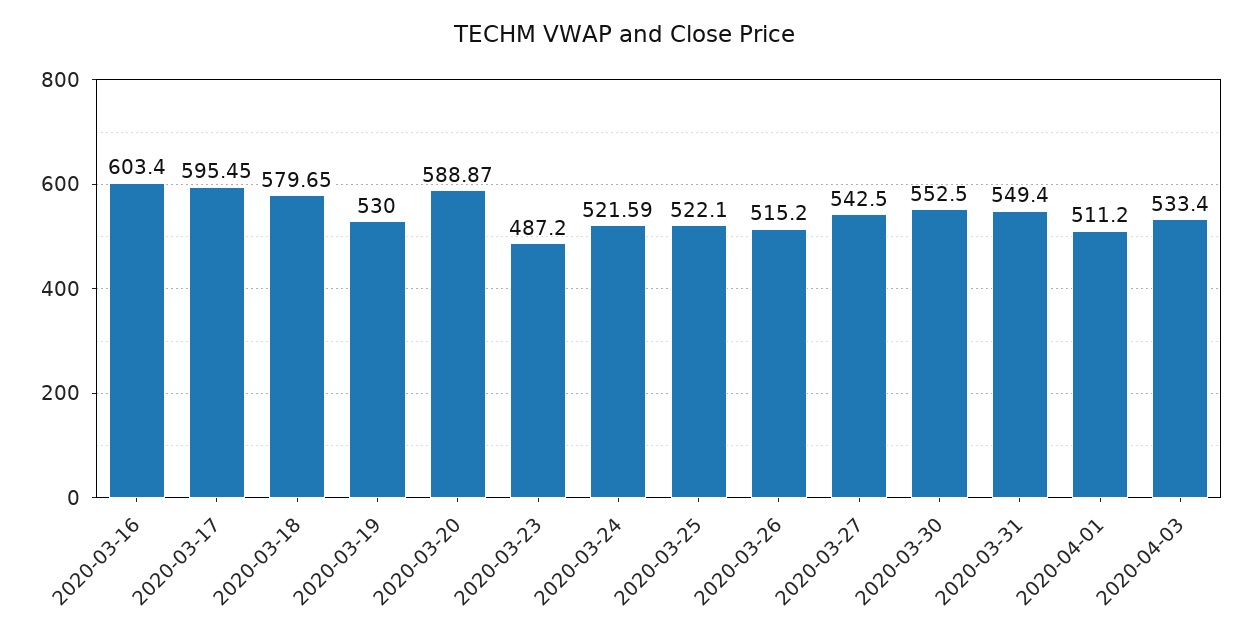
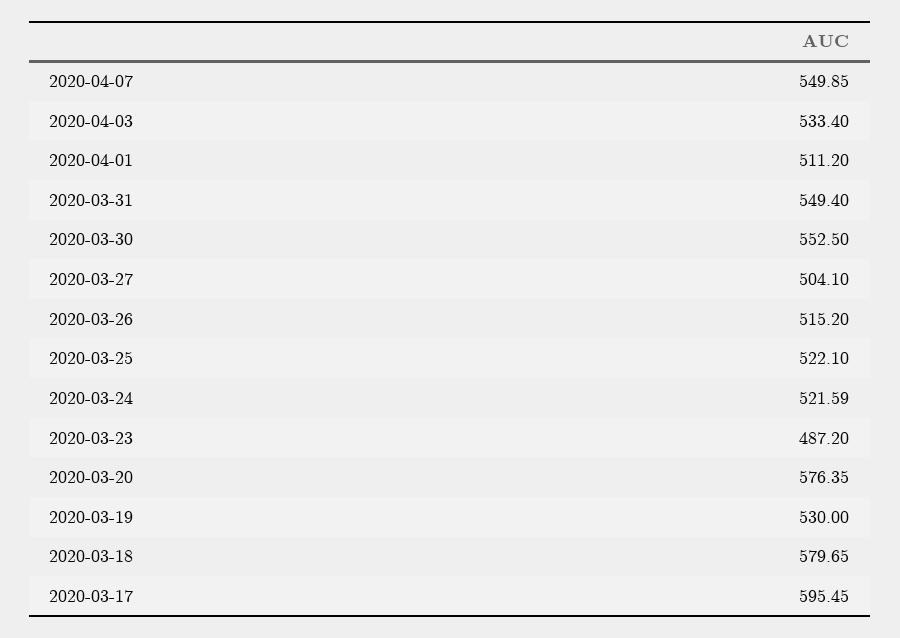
2020-03-16: 603.4 -> none
2020-03-20: 588.87 -> 576.35
2020-03-27: 542.5 -> 504.1
2020-04-07: none -> 549.85

